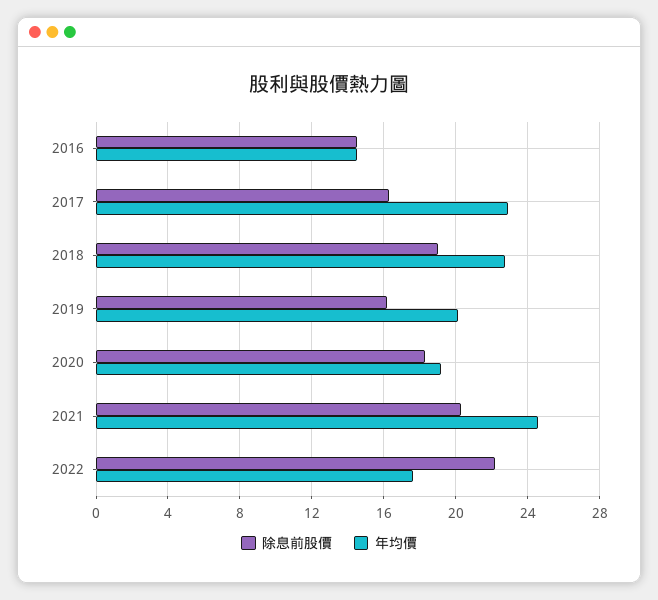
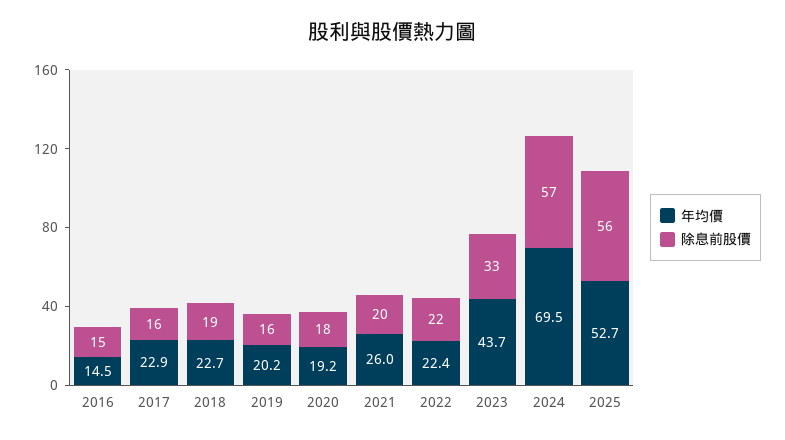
年均價, 2021: 24.5 -> 26
年均價, 2022: 17.5 -> 22.4
年均價, 2023: none -> 43.7
除息前股價, 2023: none -> 33
年均價, 2024: none -> 69.5
除息前股價, 2024: none -> 57
年均價, 2025: none -> 52.7
除息前股價, 2025: none -> 56

